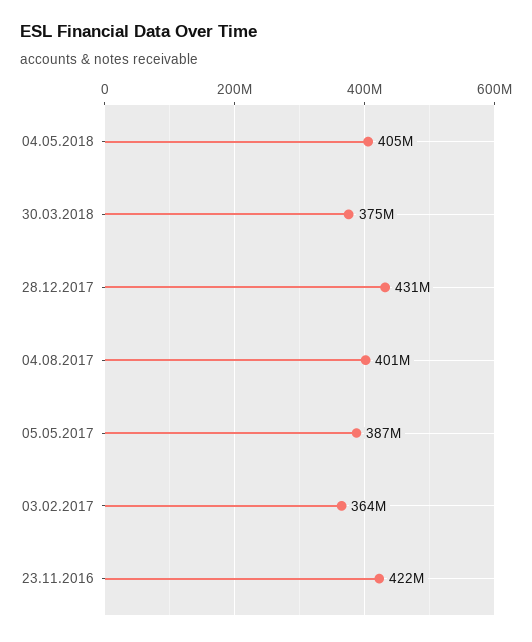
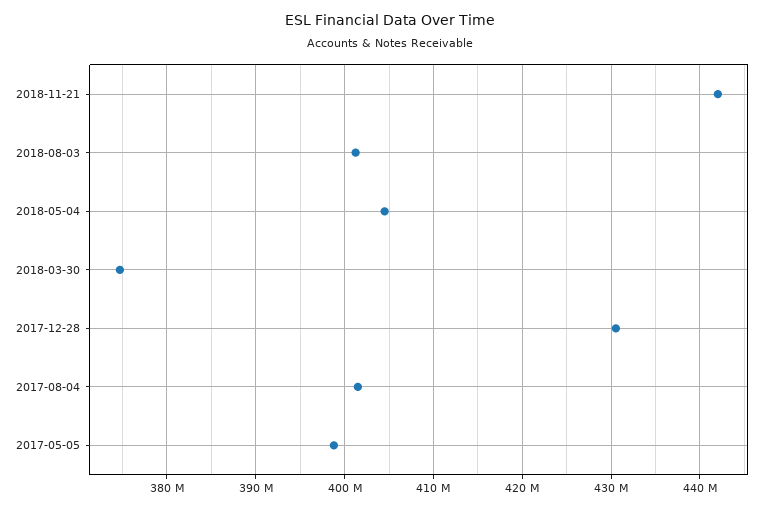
05.05.2017: 387000000 -> 399000000
03.02.2017: 364000000 -> none
23.11.2016: 422000000 -> none
2018-11-21: none -> 442000000
2018-08-03: none -> 401000000

